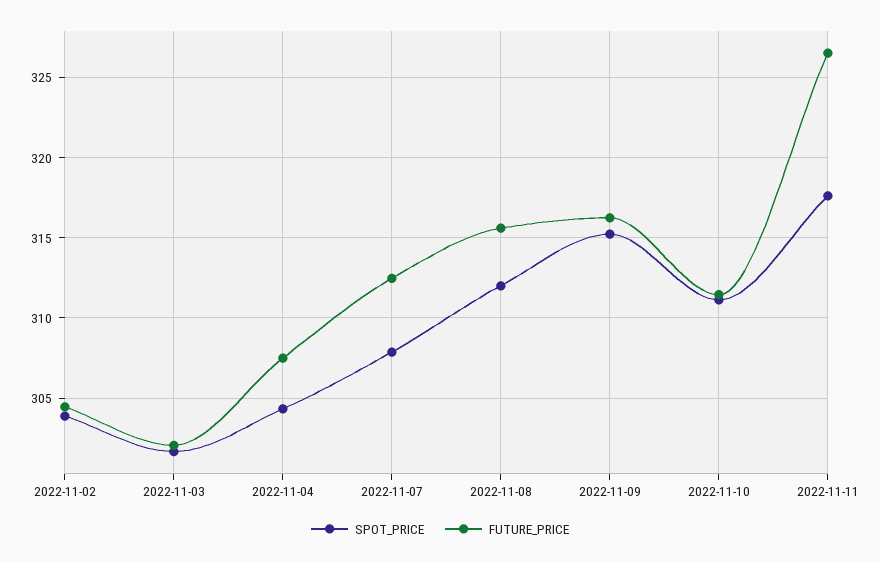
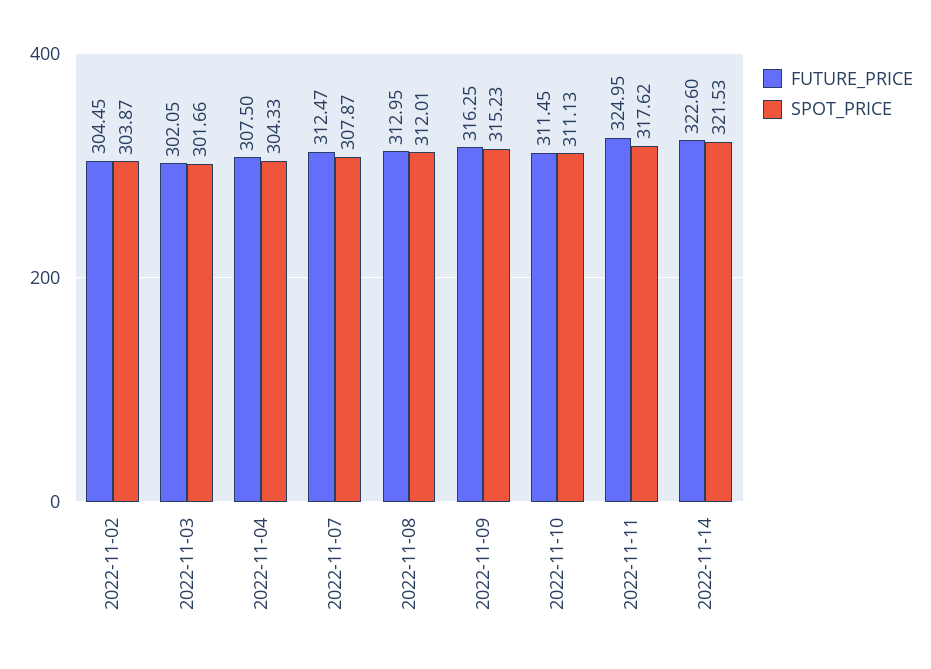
FUTURE_PRICE, 2022-11-08: 315.5 -> 312.95
FUTURE_PRICE, 2022-11-11: 326.5 -> 324.95
FUTURE_PRICE, 2022-11-14: none -> 322.6
SPOT_PRICE, 2022-11-14: none -> 321.53

